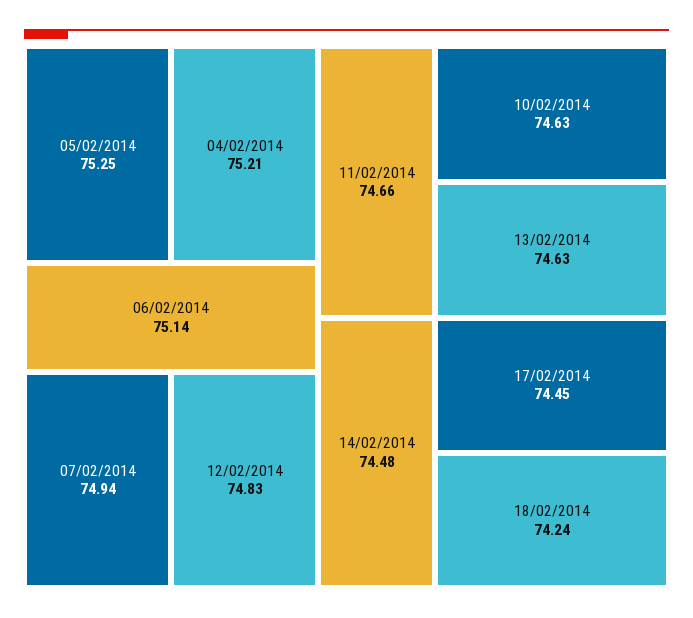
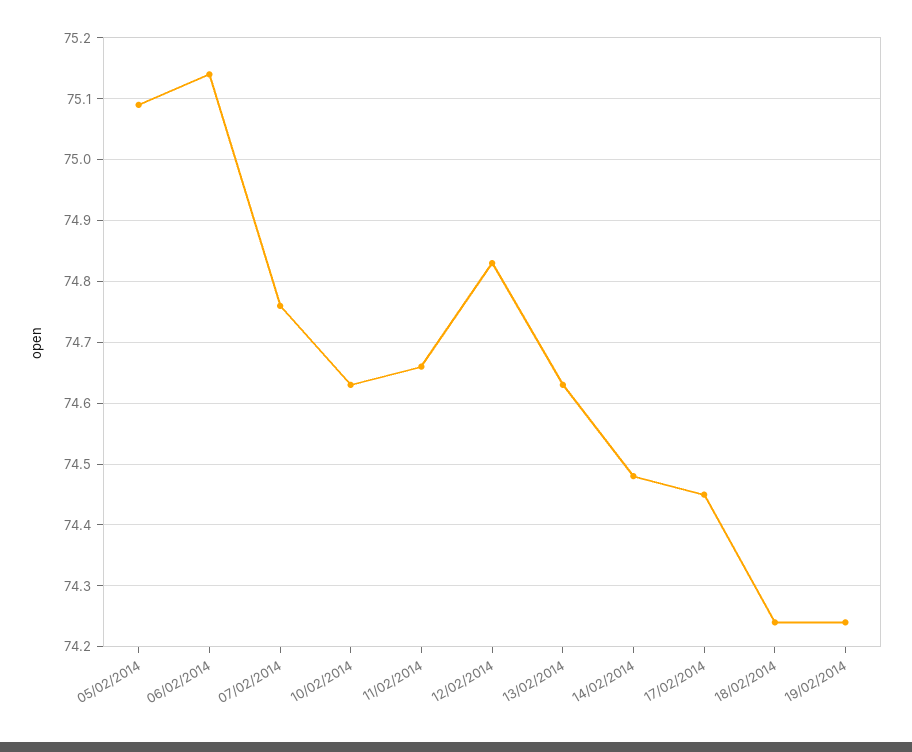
05/02/2014: 75.25 -> 75.09
04/02/2014: 75.21 -> none
07/02/2014: 74.94 -> 74.76
19/02/2014: none -> 74.24

